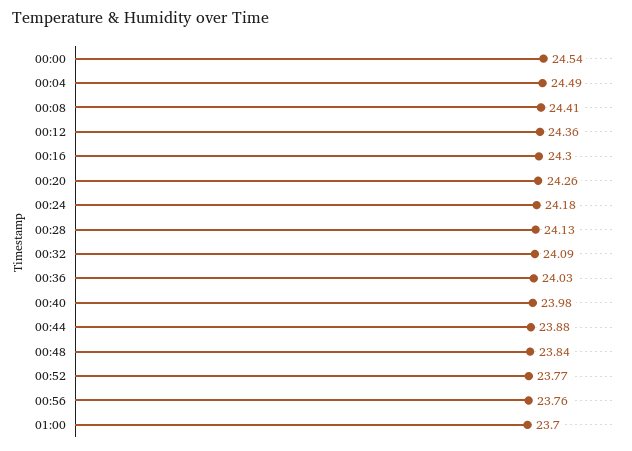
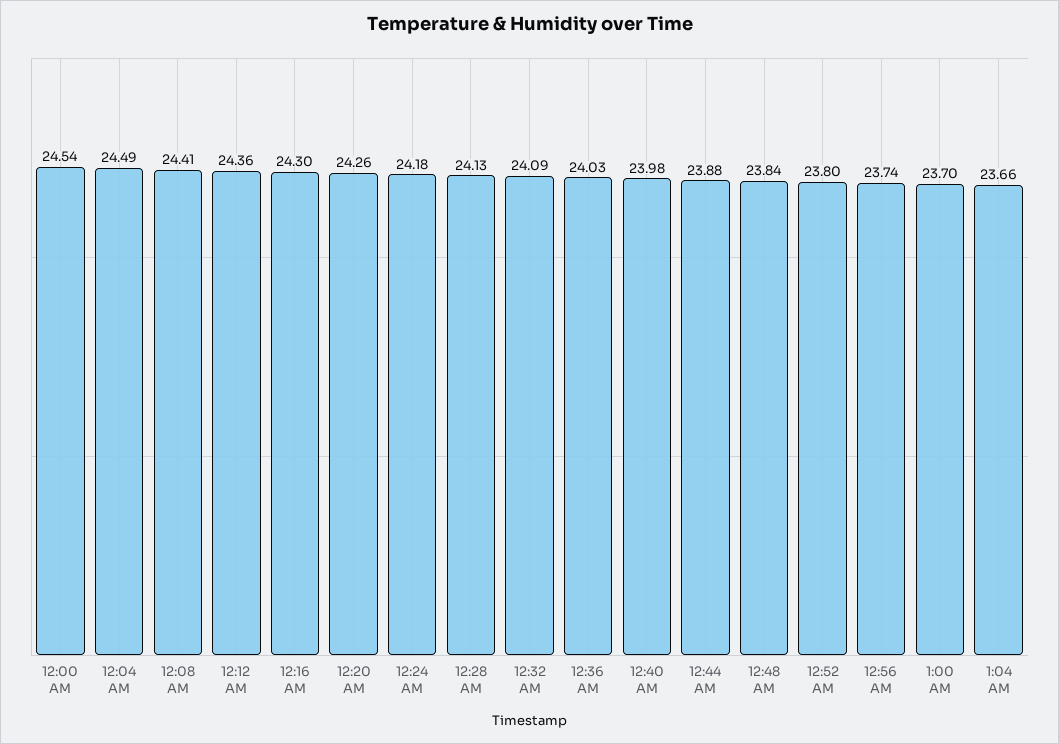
00:52: 23.77 -> 23.8
00:56: 23.76 -> 23.74
1:04 AM: none -> 23.66

